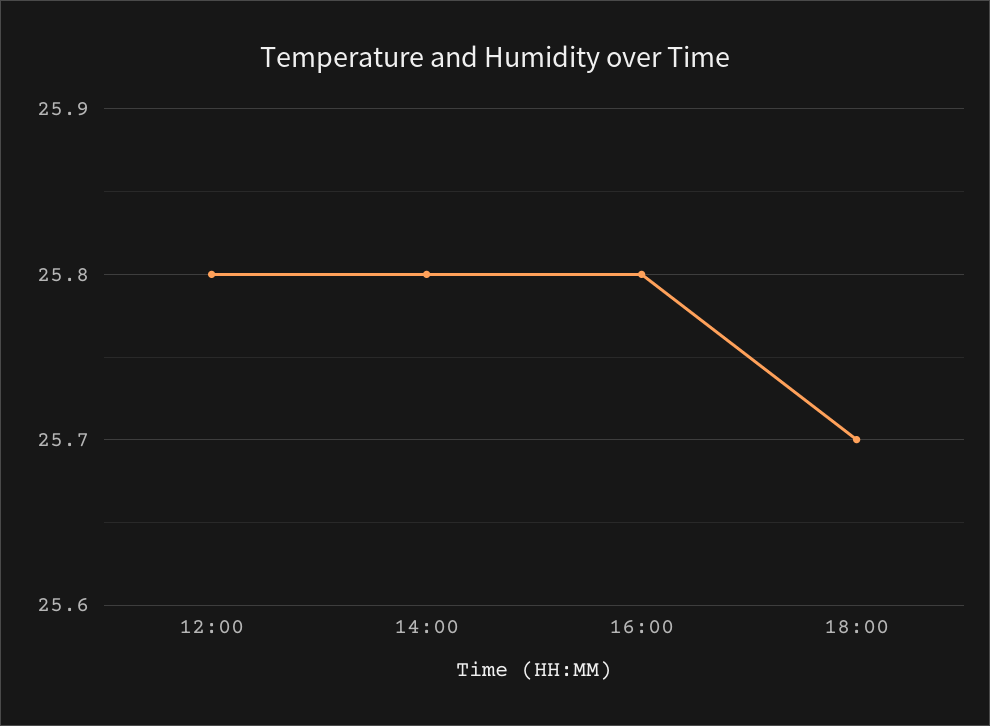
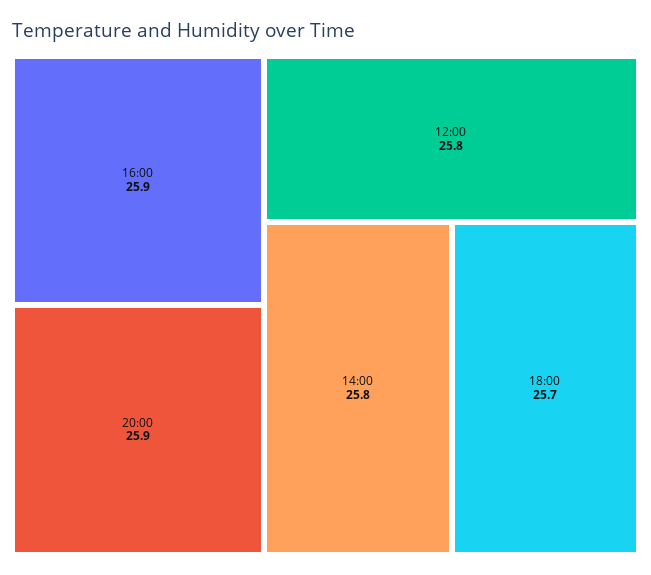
16:00: 25.8 -> 25.9
20:00: none -> 25.9

